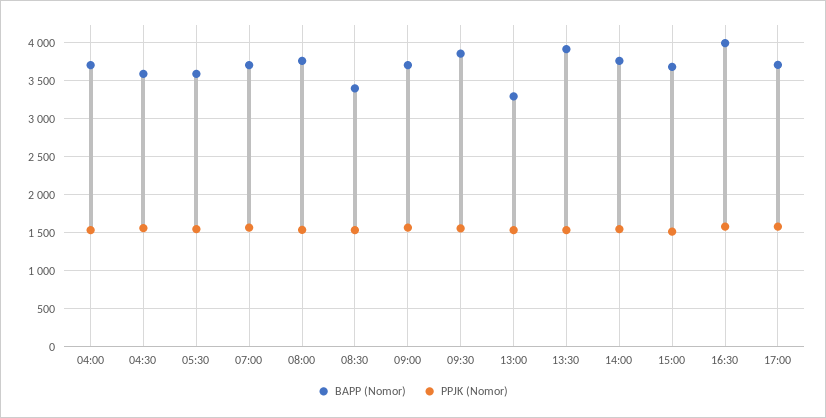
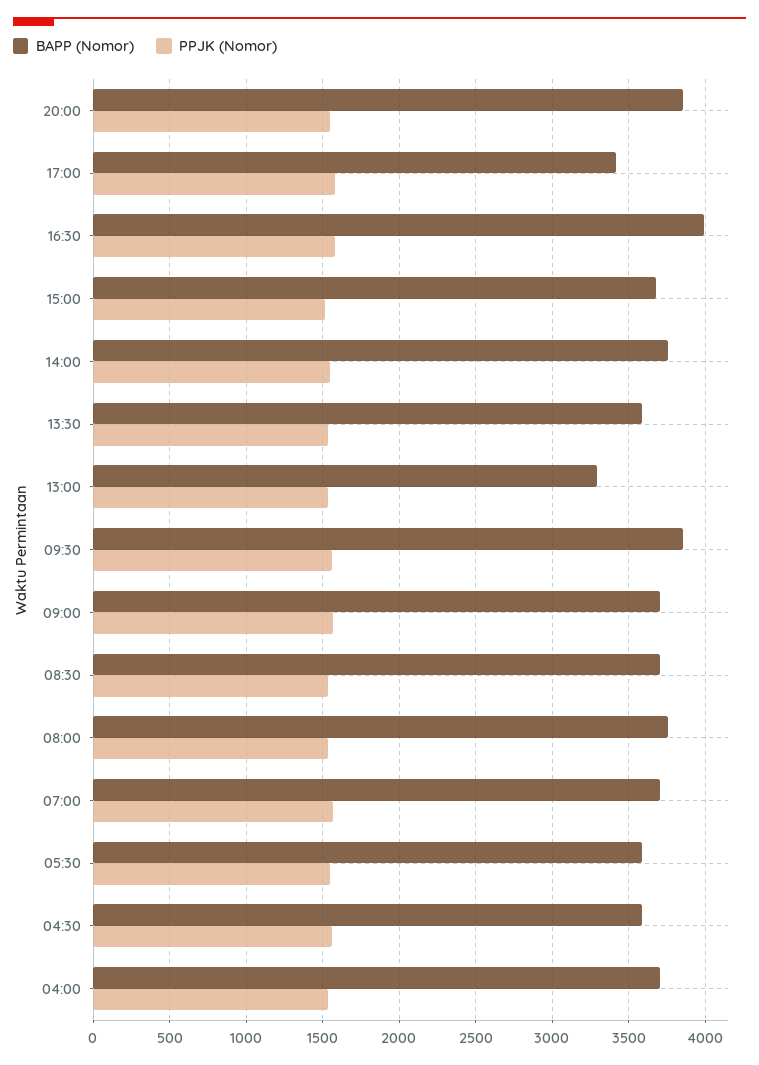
BAPP (Nomor), 08:30: 3400 -> 3700
BAPP (Nomor), 13:30: 3900 -> 3600
BAPP (Nomor), 17:00: 3700 -> 3400
BAPP (Nomor), 20:00: none -> 3850
PPJK (Nomor), 20:00: none -> 1550

